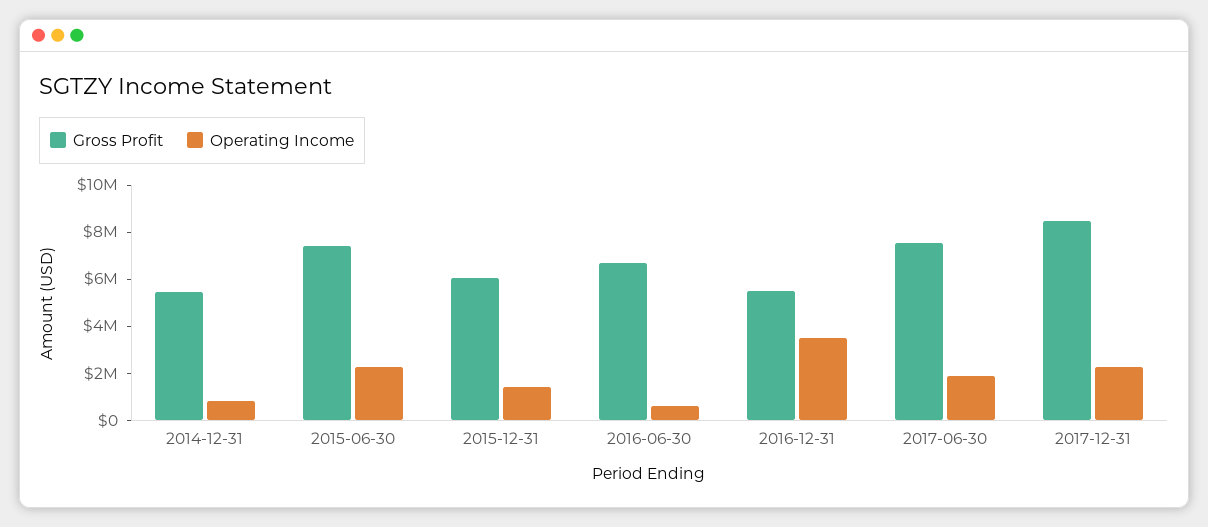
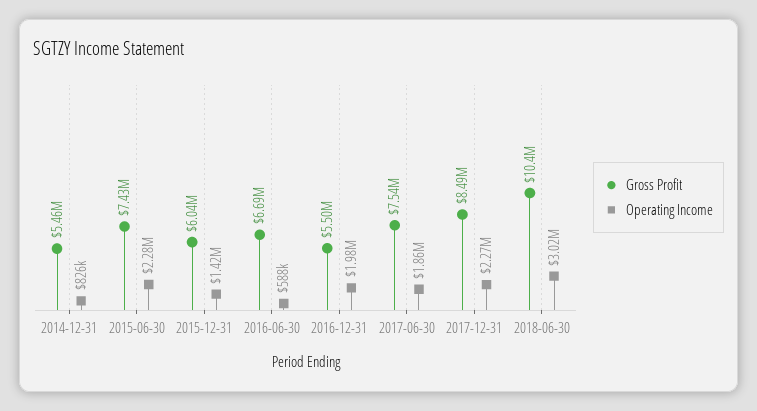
Operating Income, 2016-12-31: 3500000 -> 1980000
Gross Profit, 2018-06-30: none -> 10400000
Operating Income, 2018-06-30: none -> 3020000

